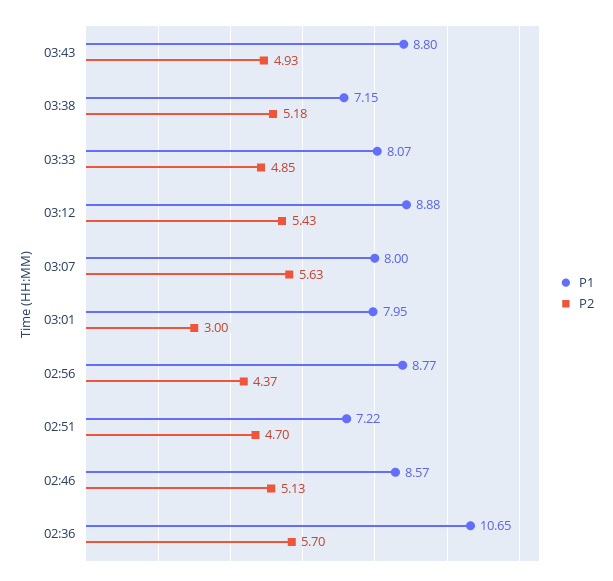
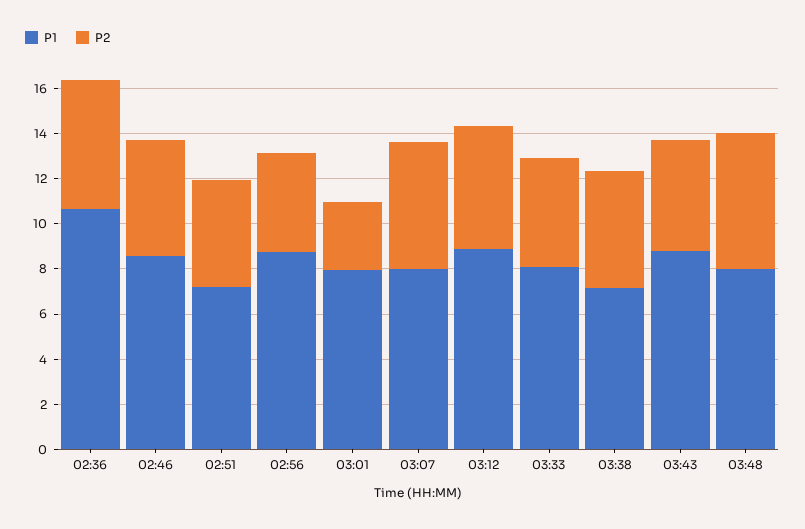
P1, 03:48: none -> 8
P2, 03:48: none -> 6

